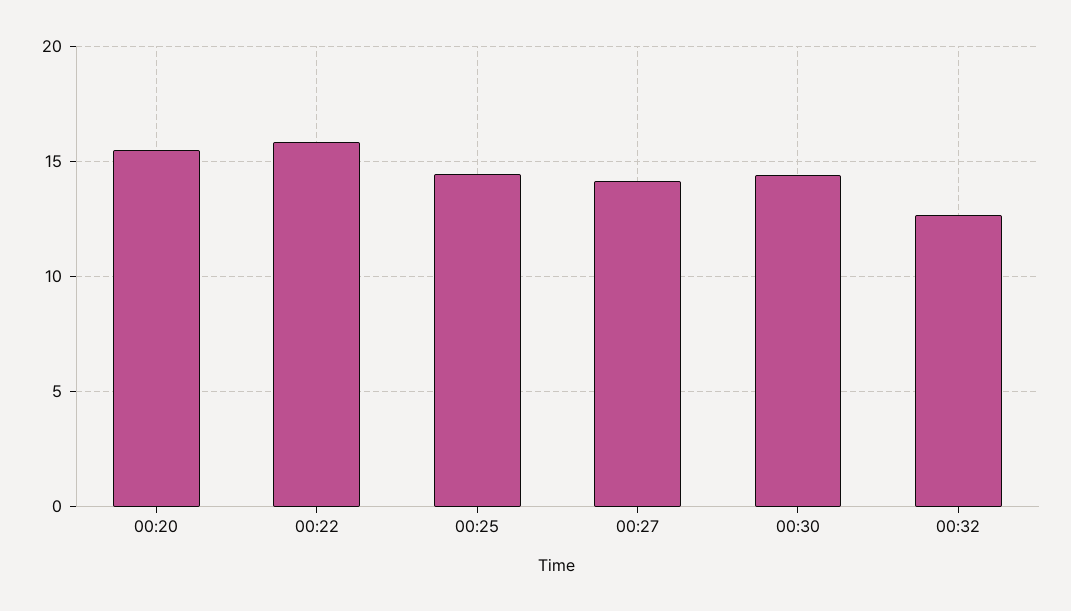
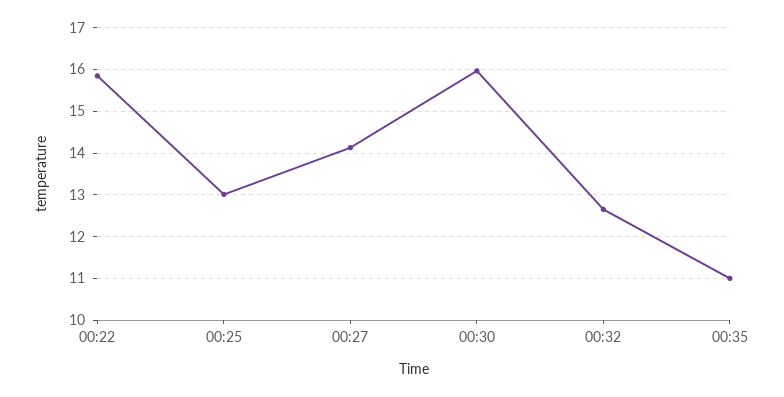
00:20: 15.5 -> none
00:25: 14.5 -> 13
00:30: 14.5 -> 16
00:35: none -> 11

